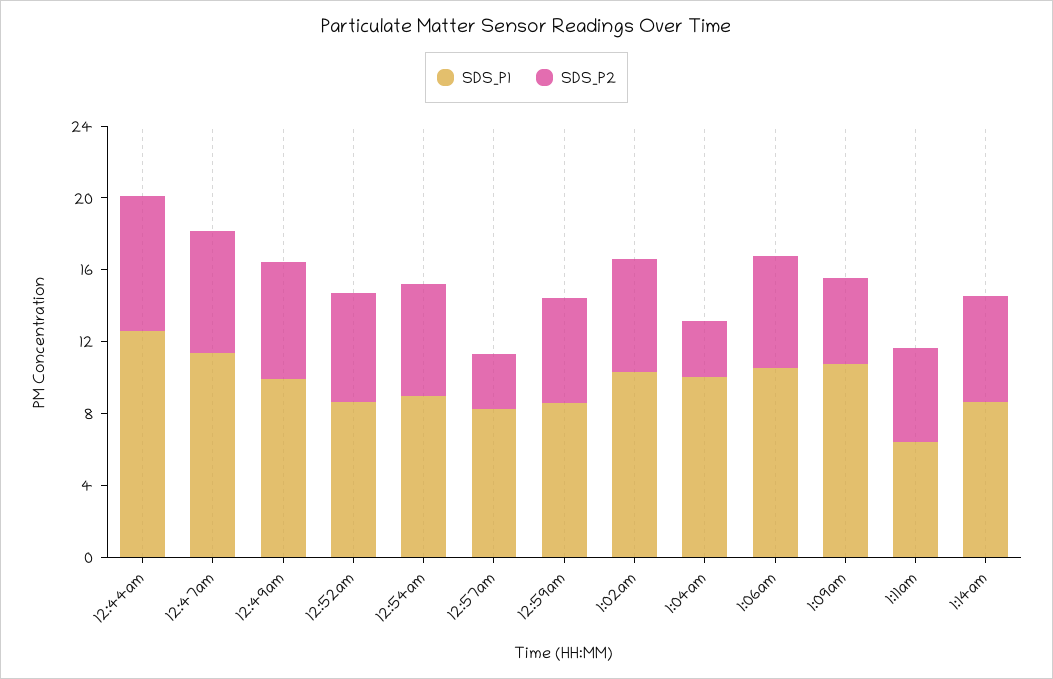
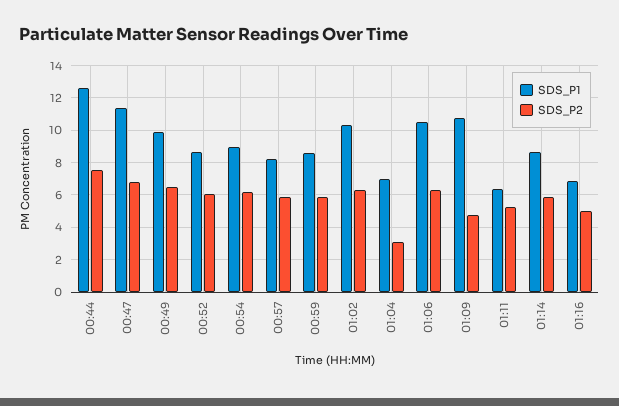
SDS_P2, 12:57am: 3 -> 6
SDS_P1, 1:04am: 10 -> 7
SDS_P1, 01:16: none -> 7
SDS_P2, 01:16: none -> 5

